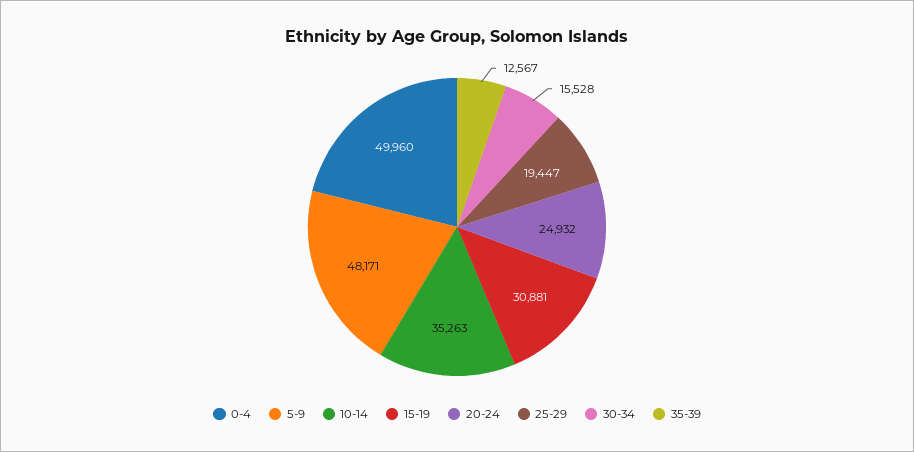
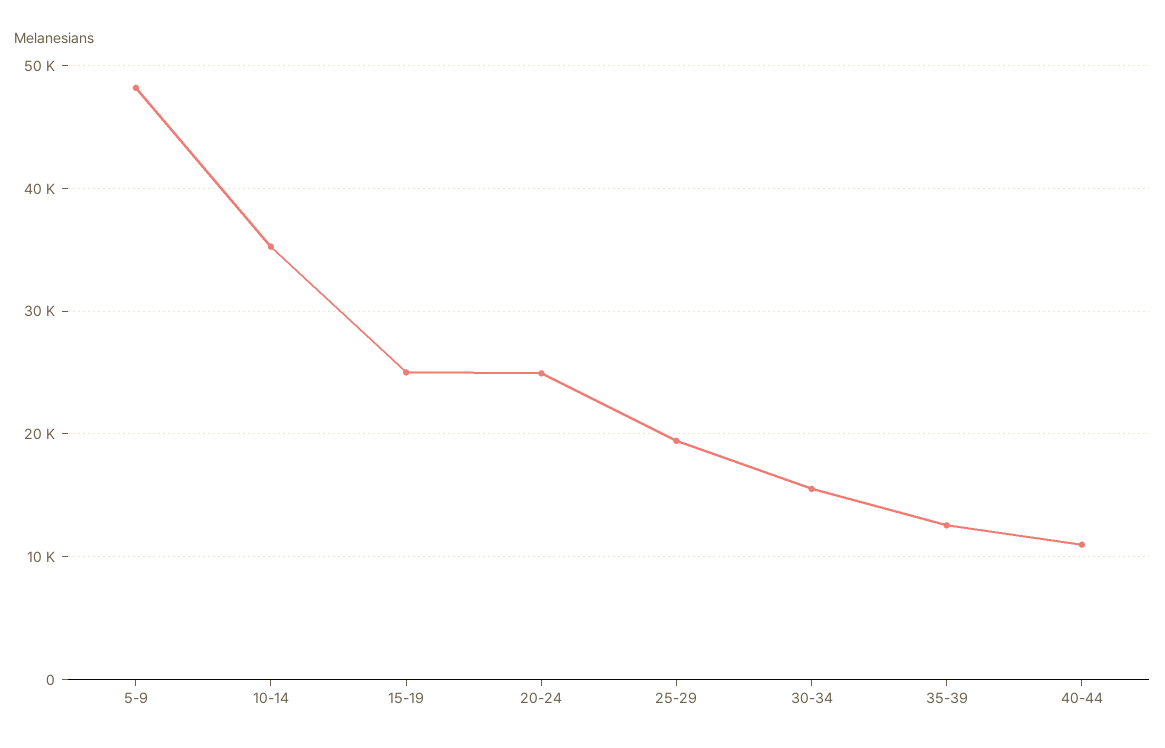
0-4: 49960 -> none
15-19: 30881 -> 25000
40-44: none -> 11000

